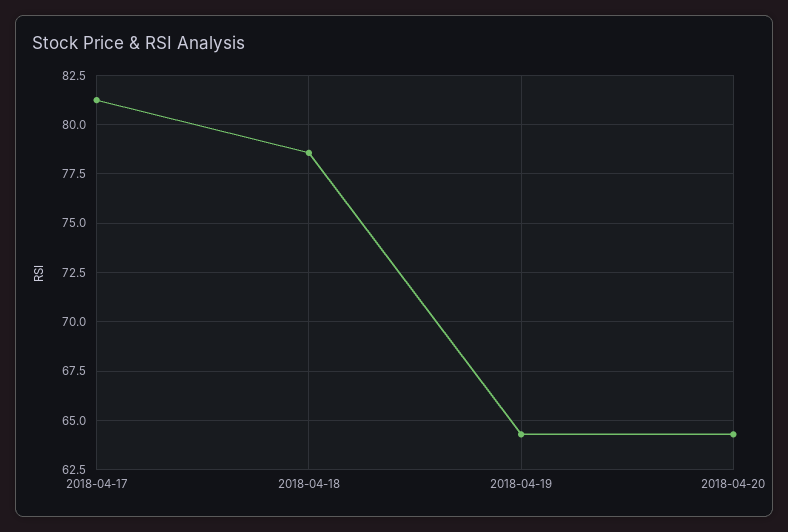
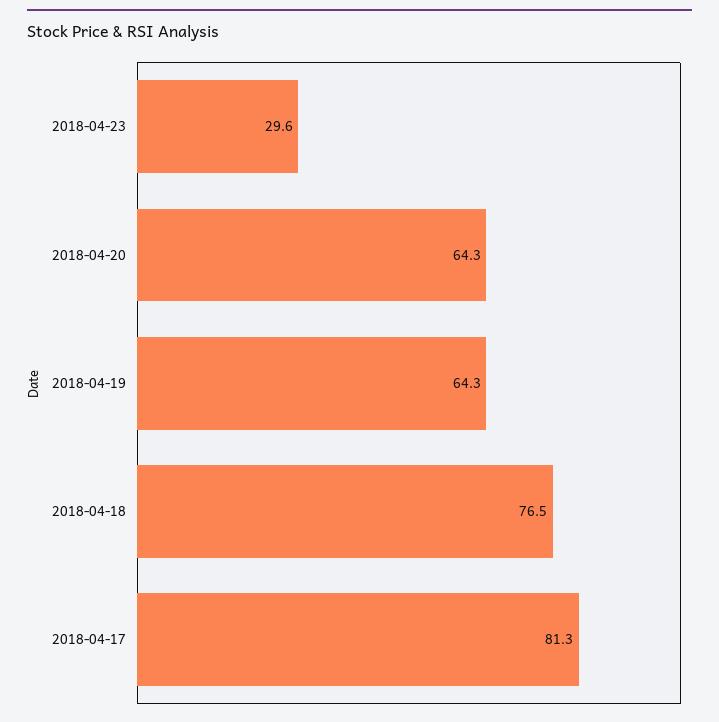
2018-04-18: 78.5 -> 76.5
2018-04-23: none -> 29.6

